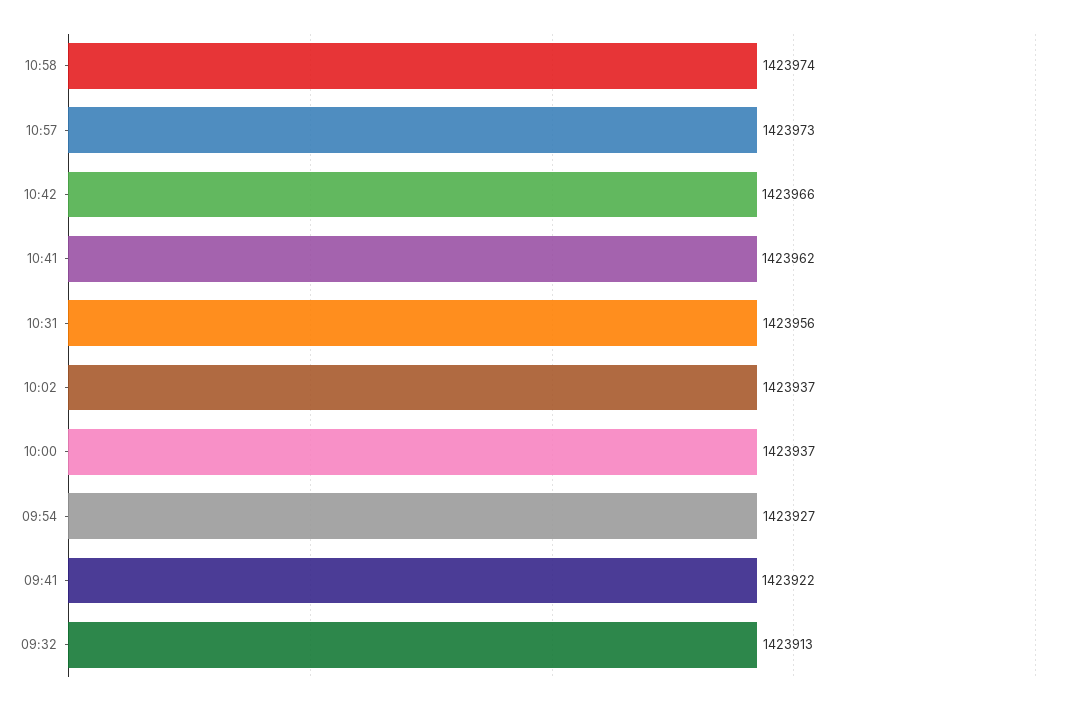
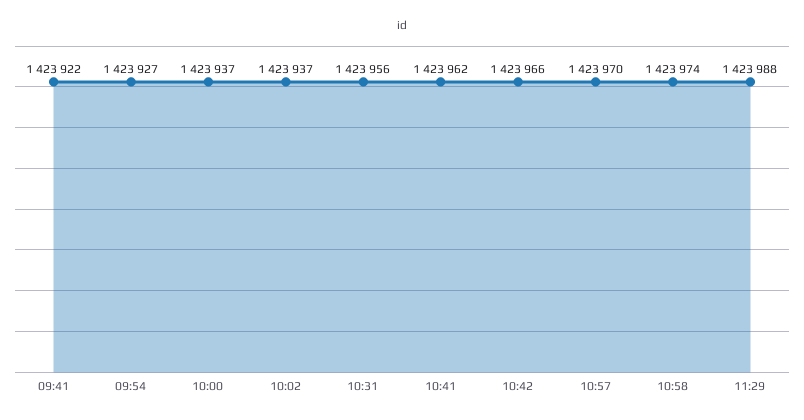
10:57: 1423973 -> 1423970
09:32: 1423913 -> none
11:29: none -> 1423988

